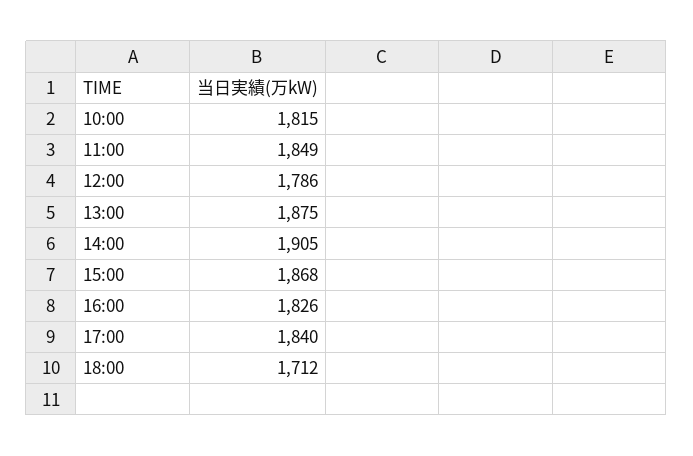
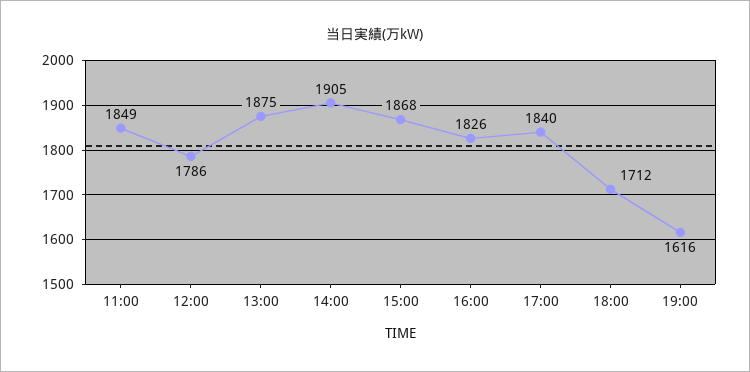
10:00: 1815 -> none
19:00: none -> 1616

